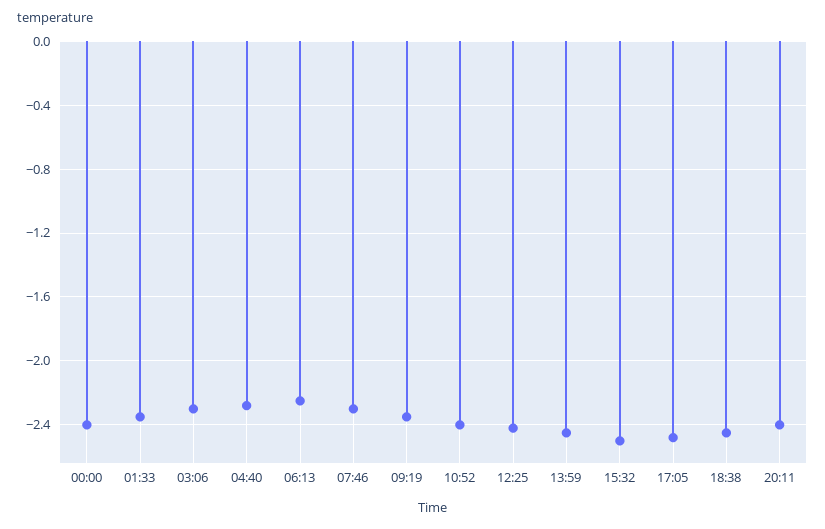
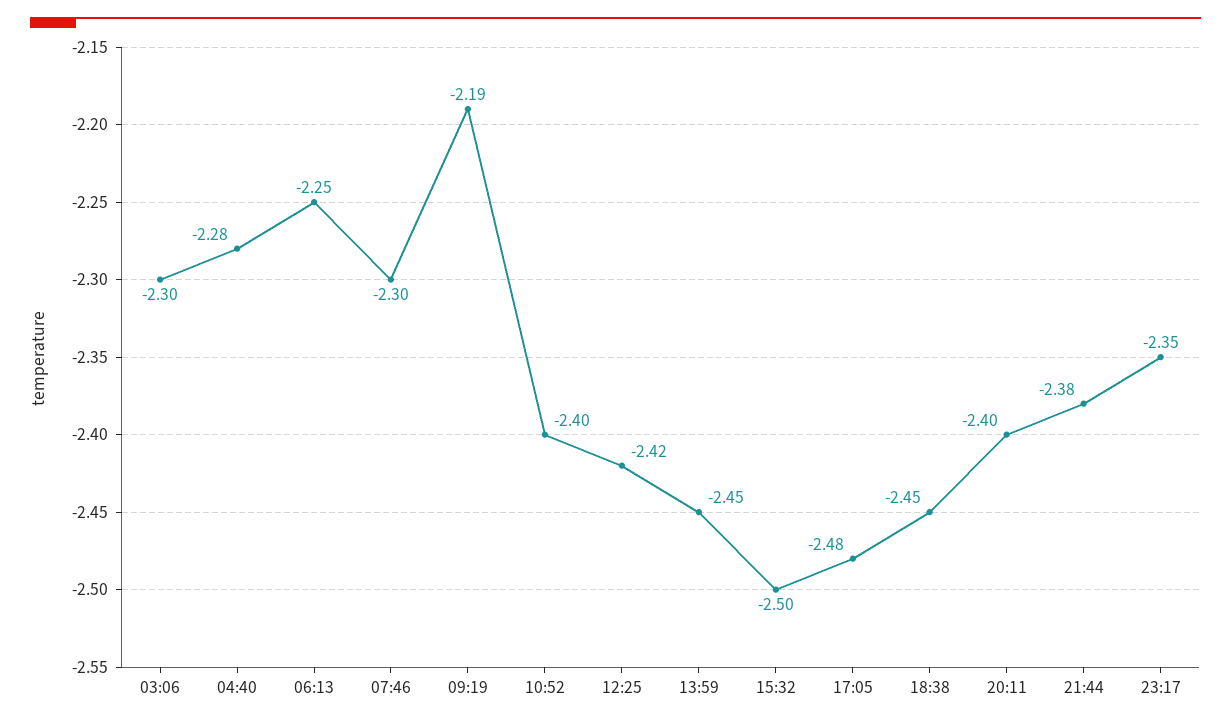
00:00: -2.4 -> none
01:33: -2.35 -> none
09:19: -2.35 -> -2.19
21:44: none -> -2.38
23:17: none -> -2.35

